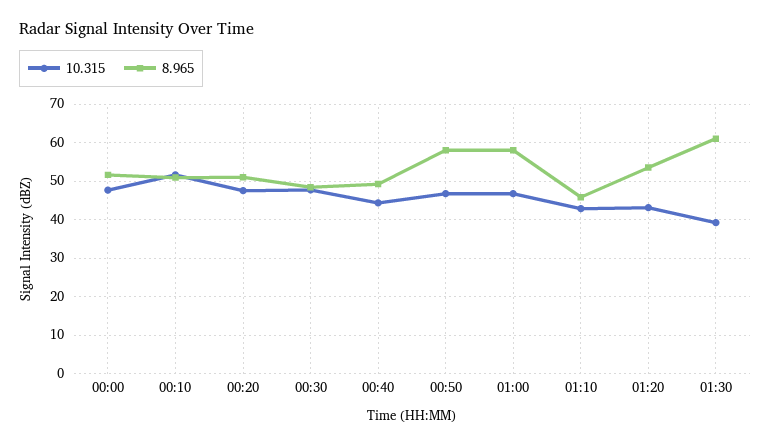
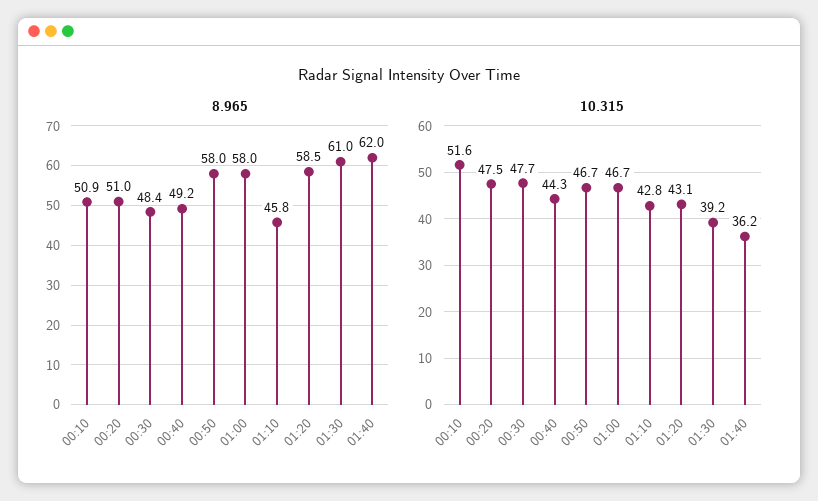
10.315, 00:00: 48 -> none
8.965, 00:00: 52 -> none
8.965, 01:20: 54 -> 58.5
8.965, 01:40: none -> 62
10.315, 01:40: none -> 36.2

